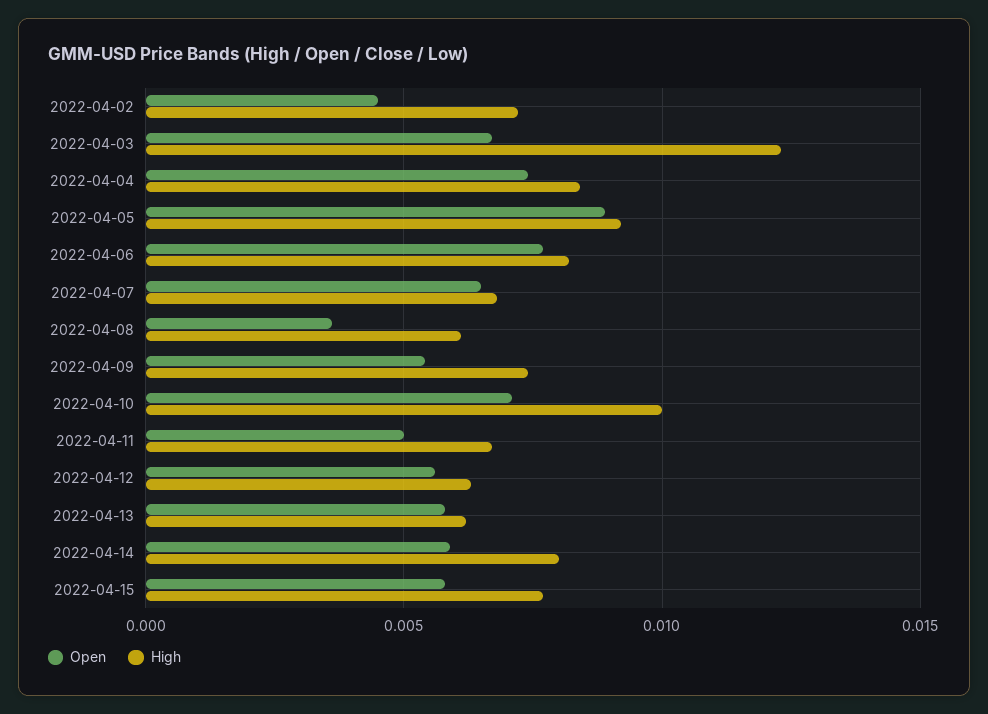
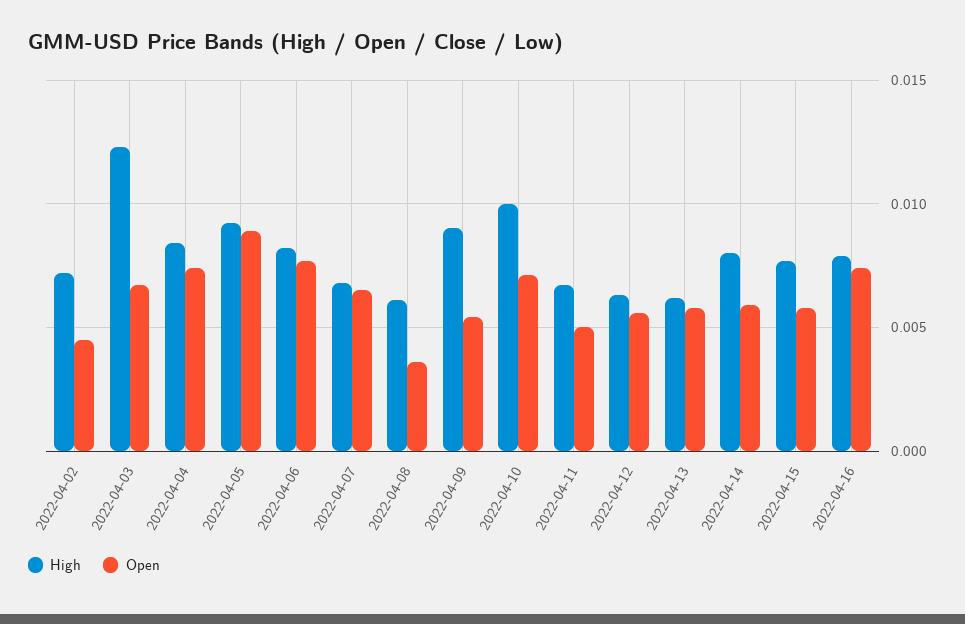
High, 2022-04-09: 0.0075 -> 0.009
High, 2022-04-16: none -> 0.008
Open, 2022-04-16: none -> 0.0075

